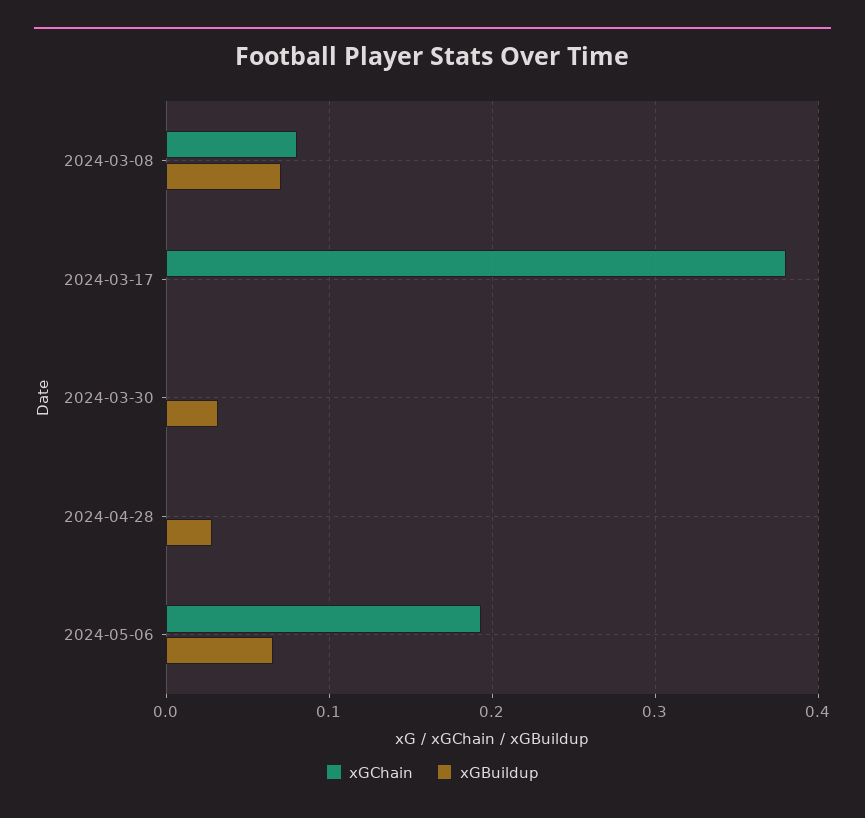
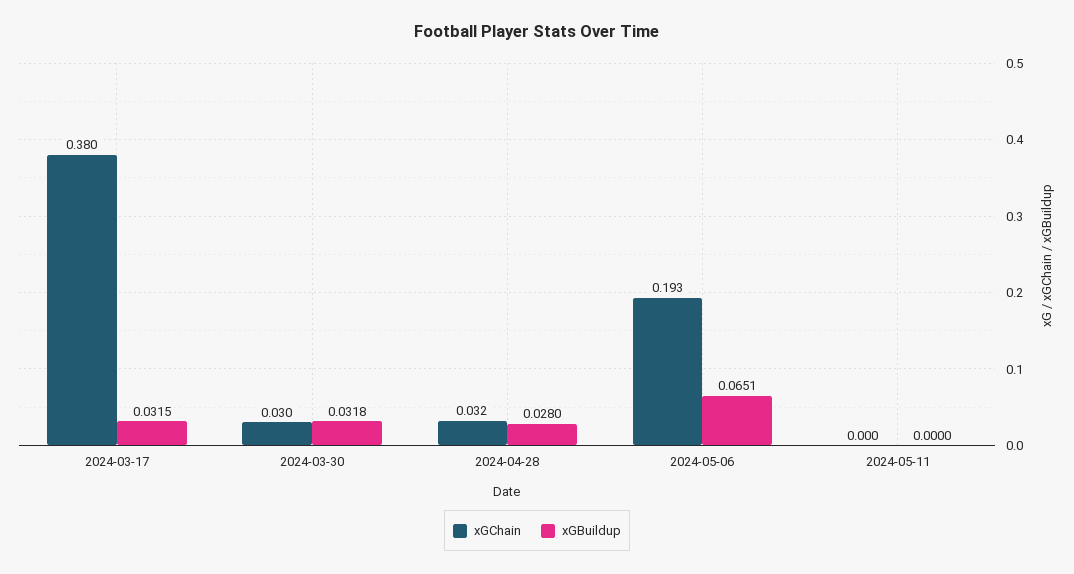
xGChain, 2024-03-08: 0.08 -> none
xGBuildup, 2024-03-08: 0.07 -> none
xGBuildup, 2024-03-17: 0 -> 0.0315
xGChain, 2024-03-30: 0 -> 0.03
xGChain, 2024-04-28: 0 -> 0.032
xGChain, 2024-05-11: none -> 0
xGBuildup, 2024-05-11: none -> 0

